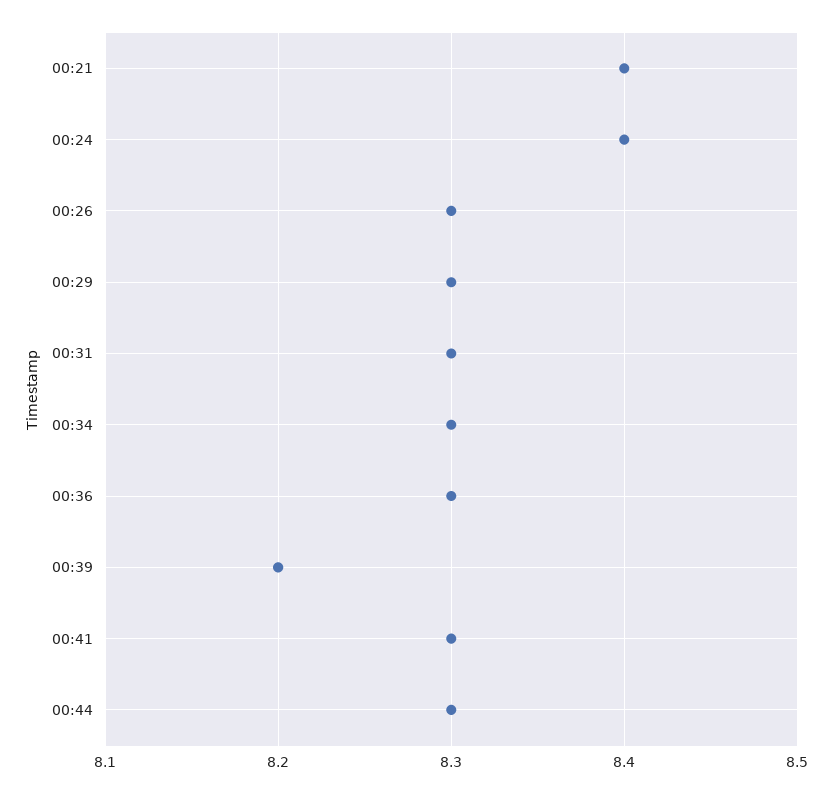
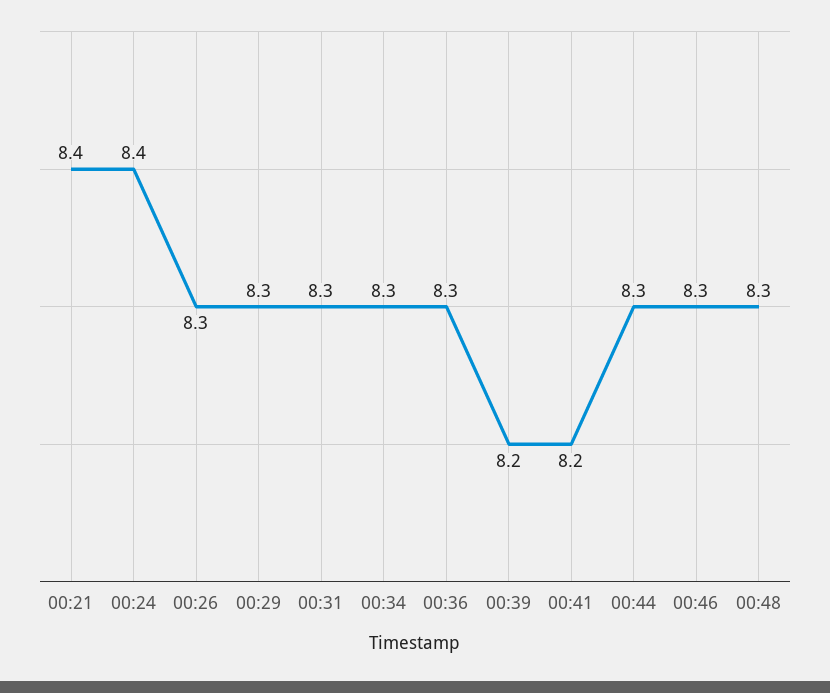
00:41: 8.3 -> 8.2
00:46: none -> 8.3
00:48: none -> 8.3

